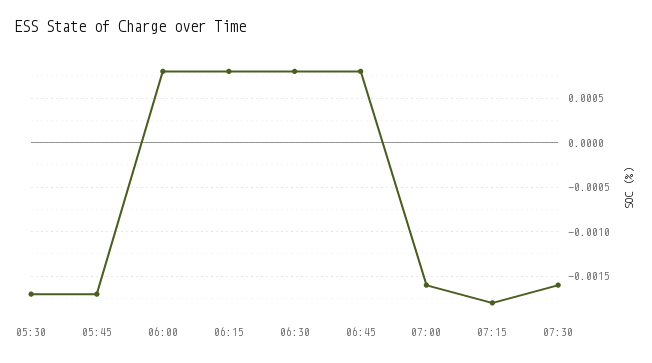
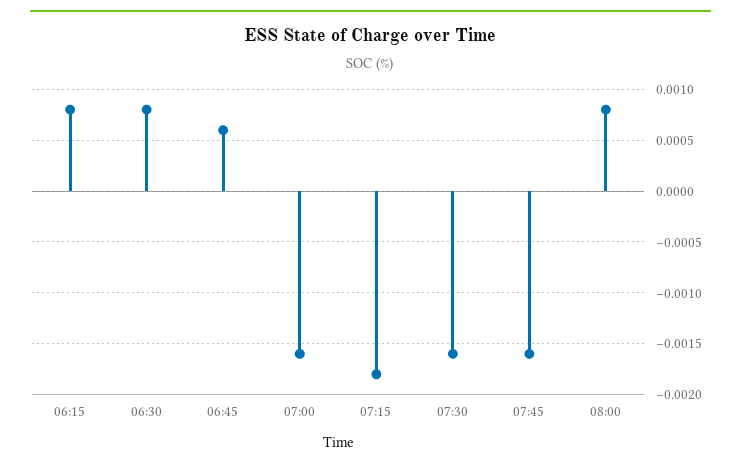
05:30: -0.0017 -> none
05:45: -0.0017 -> none
06:00: 0.0008 -> none
06:45: 0.0008 -> 0.0006
07:45: none -> -0.0016
08:00: none -> 0.0008

